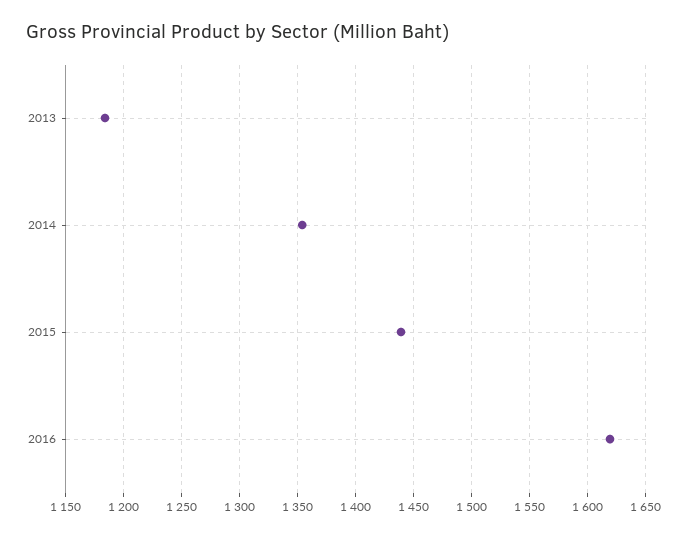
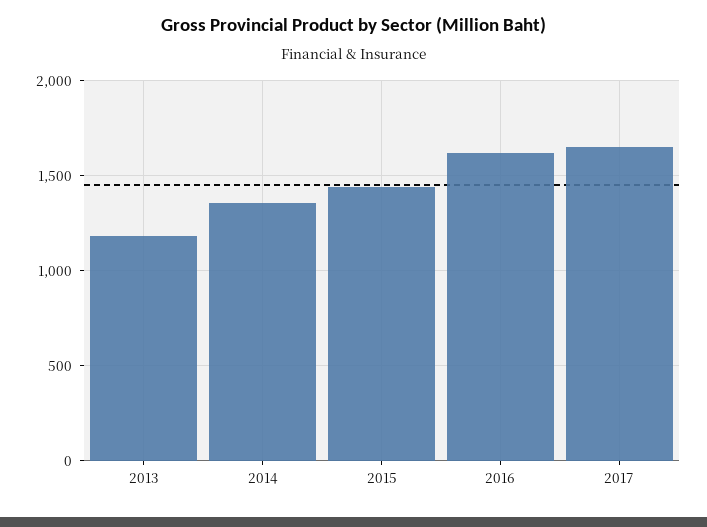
2017: none -> 1650

